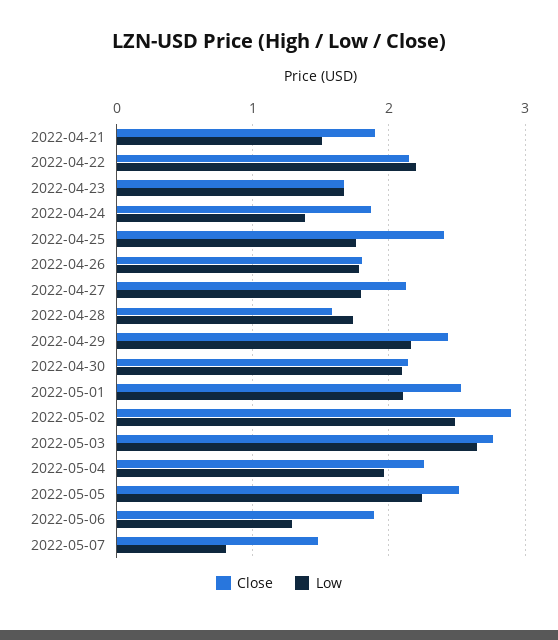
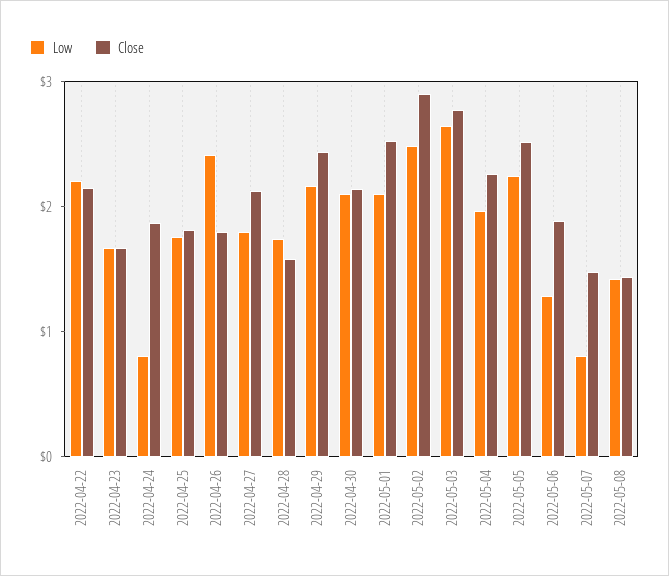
Close, 2022-04-21: 1.9 -> none
Low, 2022-04-21: 1.5 -> none
Low, 2022-04-24: 1.4 -> 0.8
Close, 2022-04-25: 2.4 -> 1.8
Low, 2022-04-26: 1.8 -> 2.4
Low, 2022-05-08: none -> 1.4
Close, 2022-05-08: none -> 1.4

